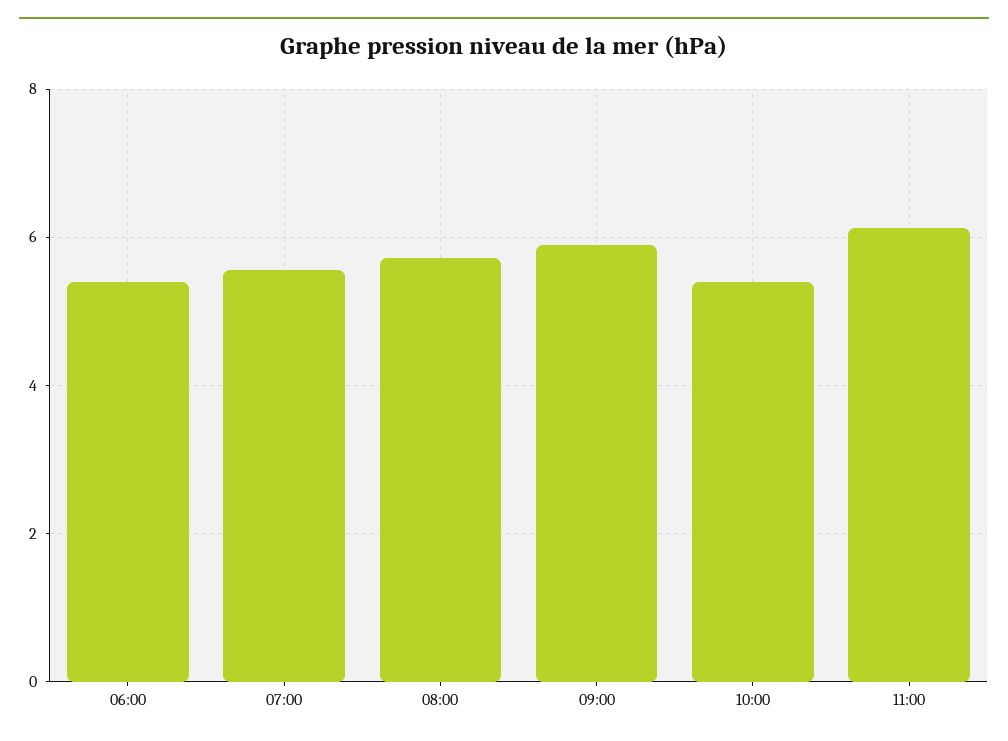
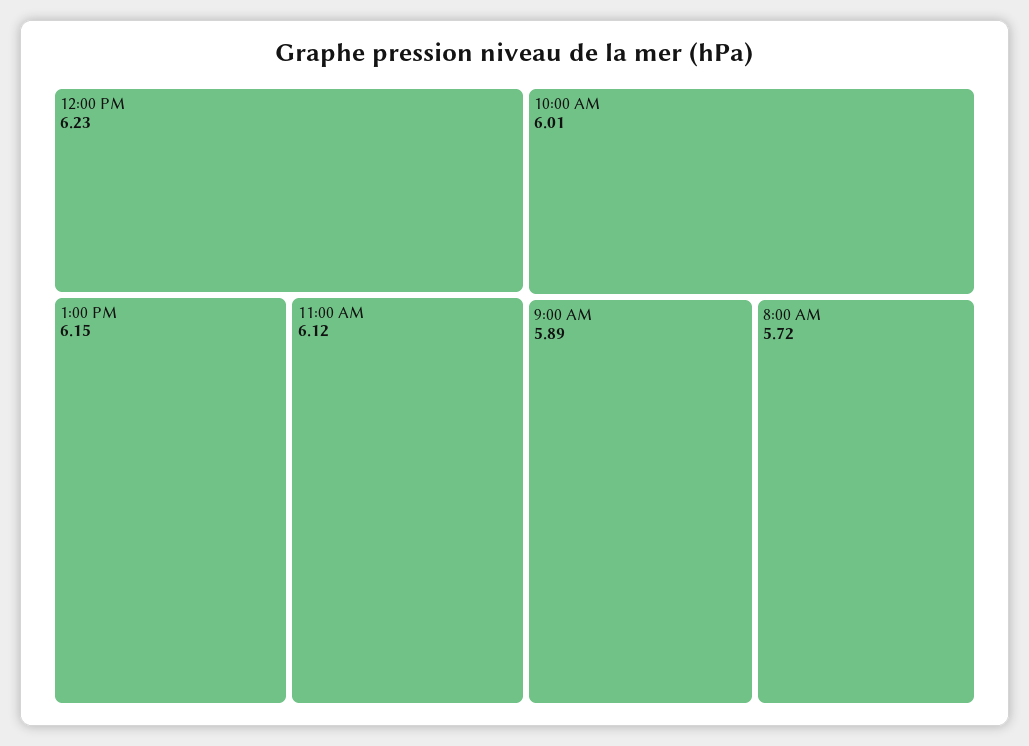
06:00: 5.4 -> none
07:00: 5.6 -> none
10:00: 5.4 -> 6.01
12:00 PM: none -> 6.23
1:00 PM: none -> 6.15

